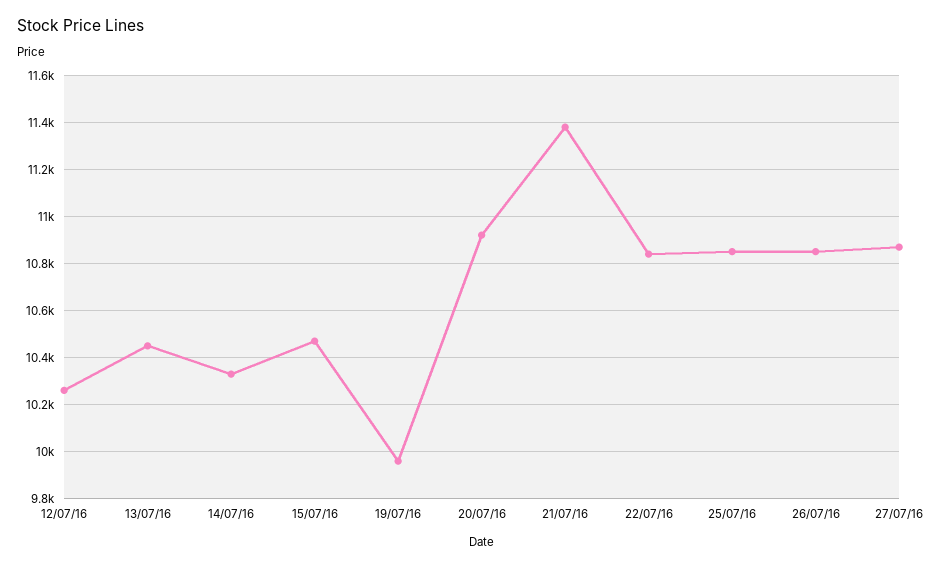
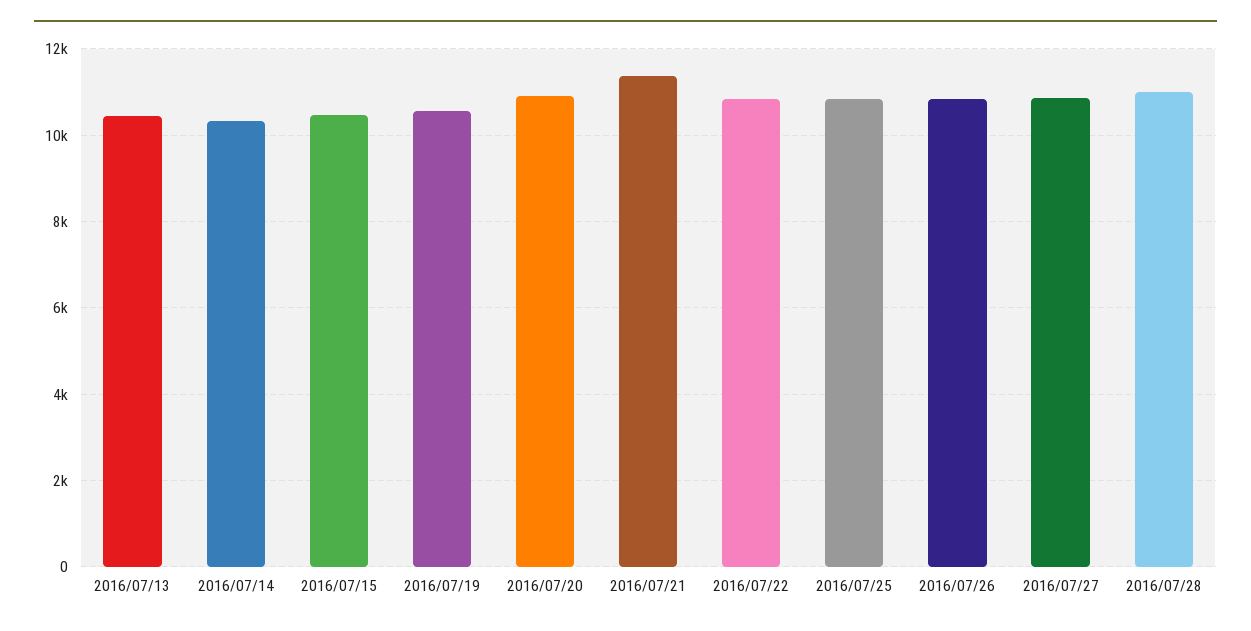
12/07/16: 10250 -> none
19/07/16: 9950 -> 10600
2016/07/28: none -> 11000

